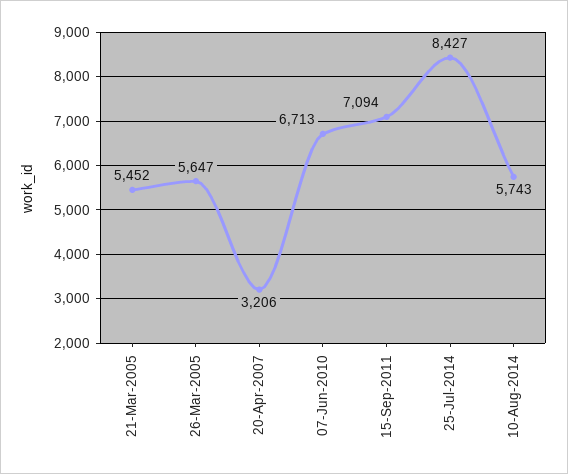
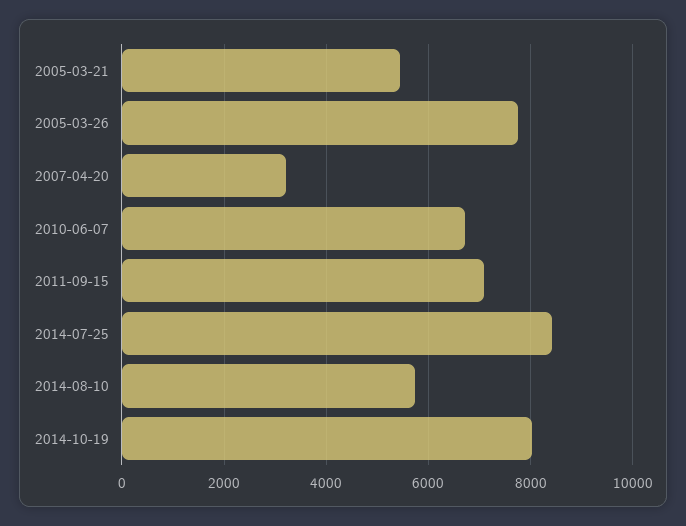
26-Mar-2005: 5647 -> 7800
2014-10-19: none -> 8000

